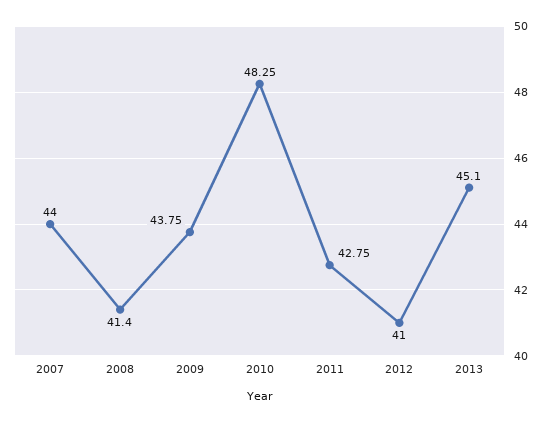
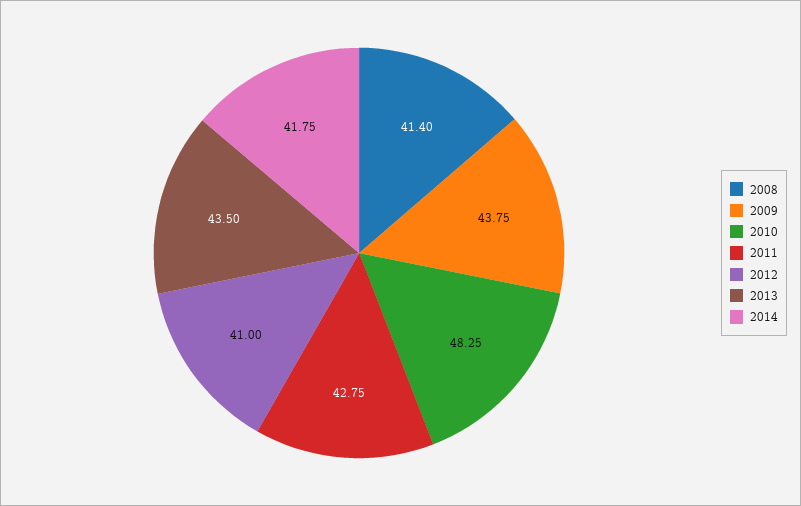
2007: 44 -> none
2013: 45.1 -> 43.5
2014: none -> 41.75

